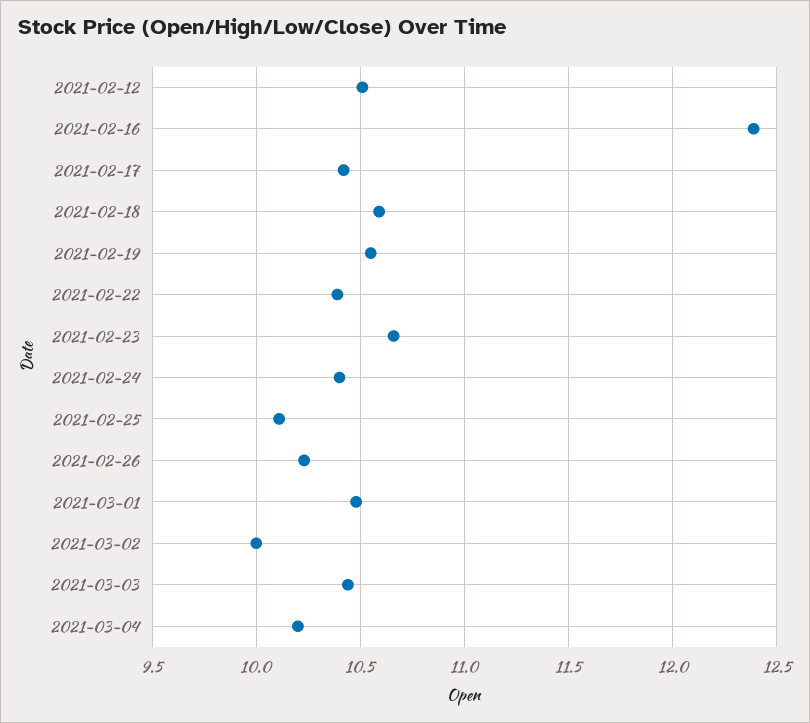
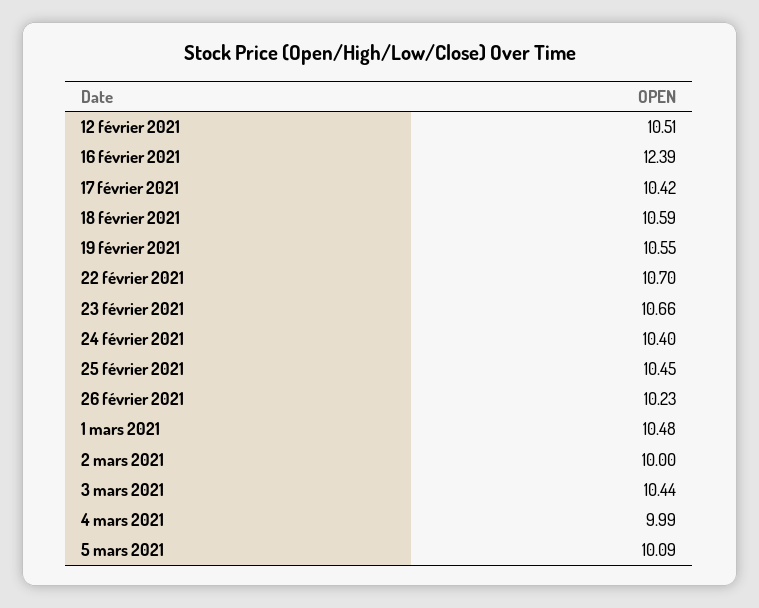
2021-02-22: 10.4 -> 10.7
2021-02-25: 10.1 -> 10.45
2021-03-04: 10.2 -> 9.99
5 mars 2021: none -> 10.09

